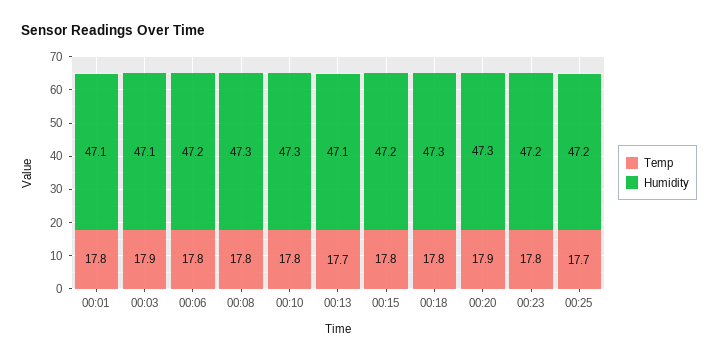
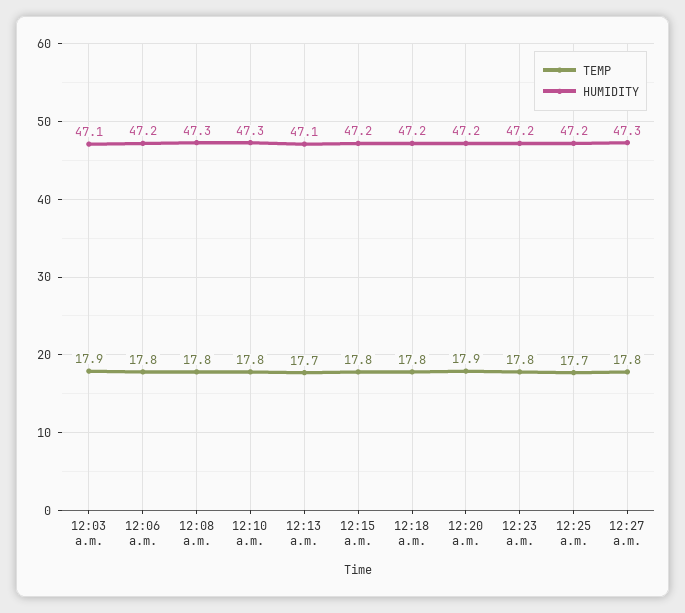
Temp, 00:01: 17.8 -> none
Humidity, 00:01: 47.1 -> none
Humidity, 00:18: 47.3 -> 47.2
Humidity, 00:20: 47.3 -> 47.2
Temp, 12:27 a.m.: none -> 17.8
Humidity, 12:27 a.m.: none -> 47.3

